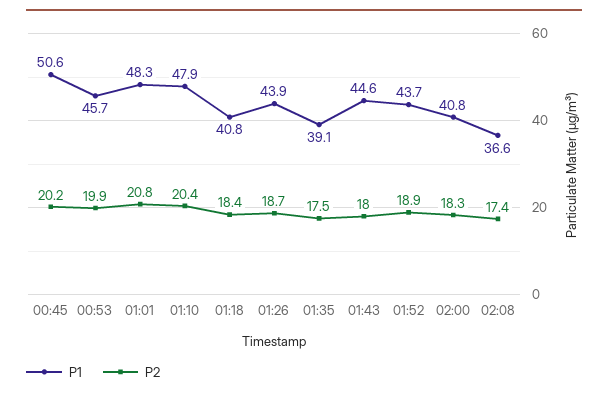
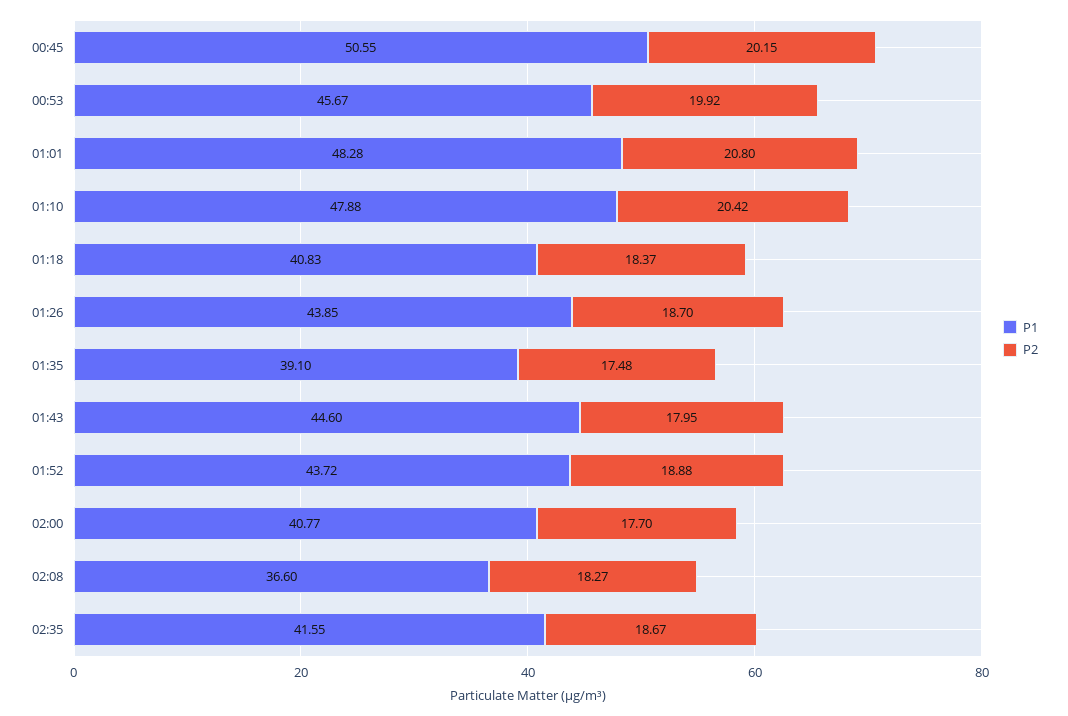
P2, 02:00: 18.3 -> 17.7
P2, 02:08: 17.4 -> 18.27
P1, 02:35: none -> 41.55
P2, 02:35: none -> 18.67

